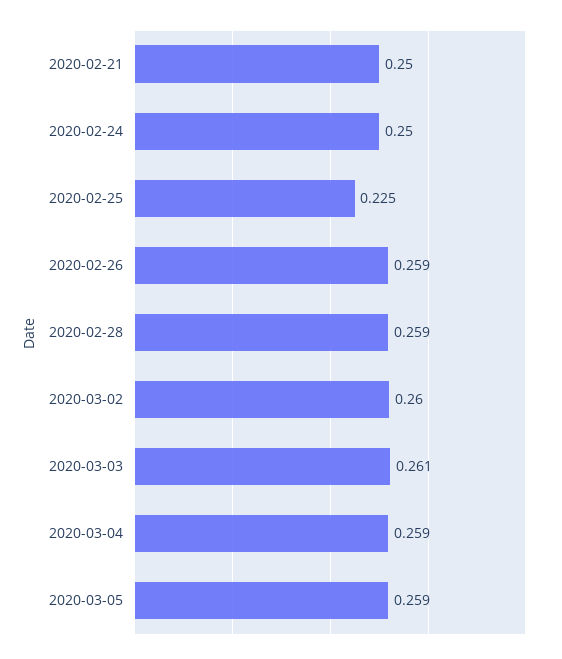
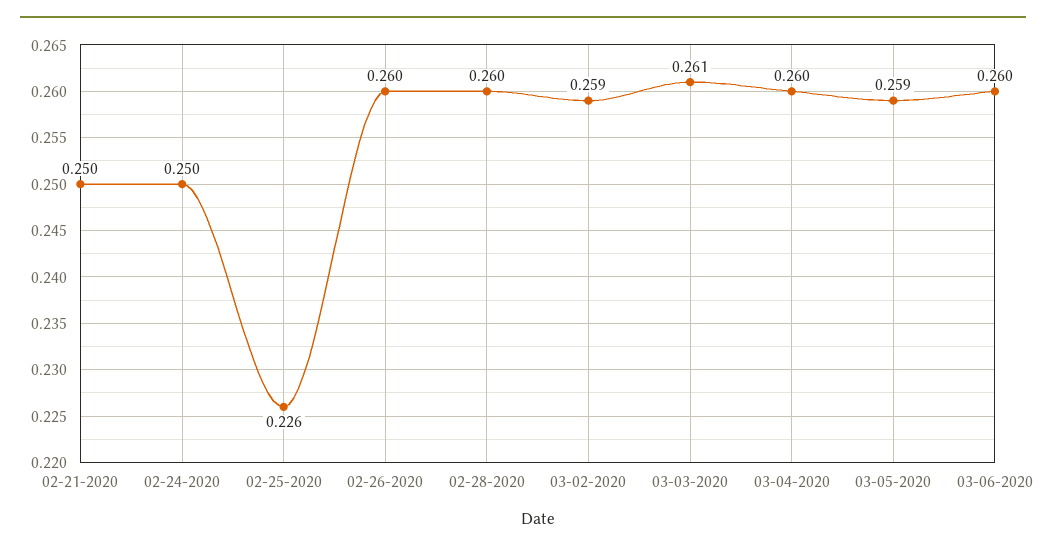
2020-02-25: 0.225 -> 0.226
2020-02-26: 0.259 -> 0.26
2020-02-28: 0.259 -> 0.26
2020-03-02: 0.26 -> 0.259
2020-03-04: 0.259 -> 0.26
03-06-2020: none -> 0.26

